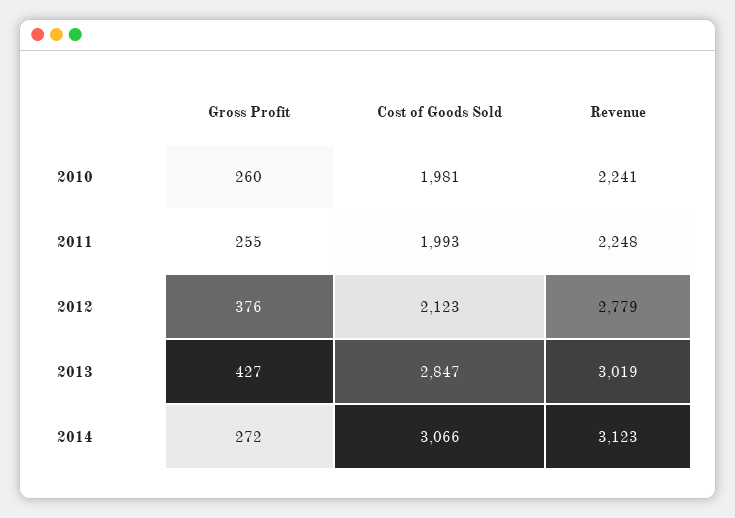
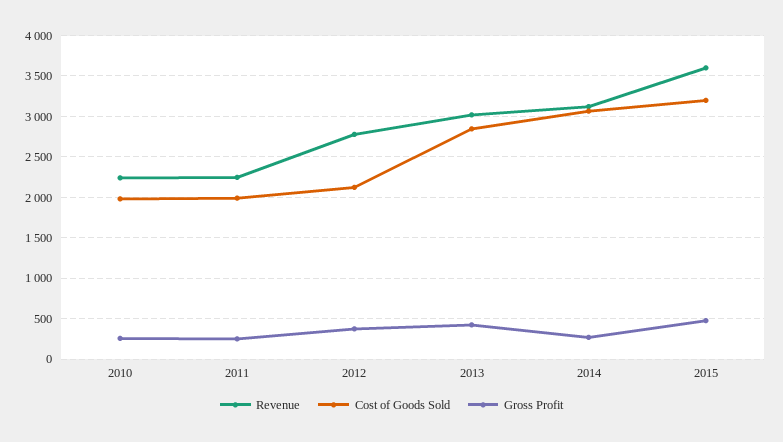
Revenue, 2015: none -> 3600
Cost of Goods Sold, 2015: none -> 3200
Gross Profit, 2015: none -> 500

